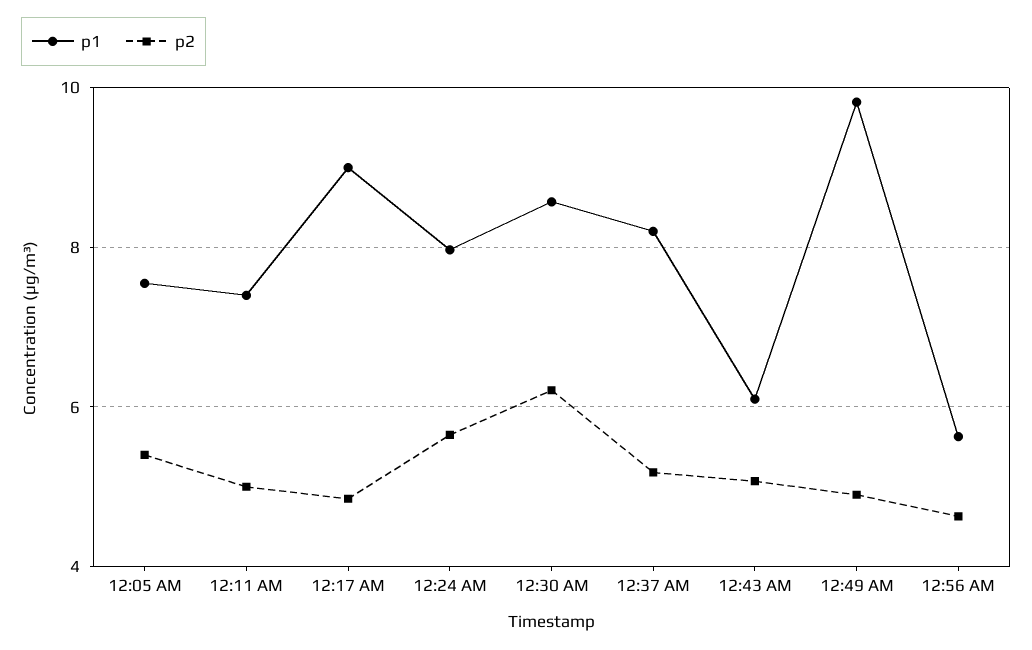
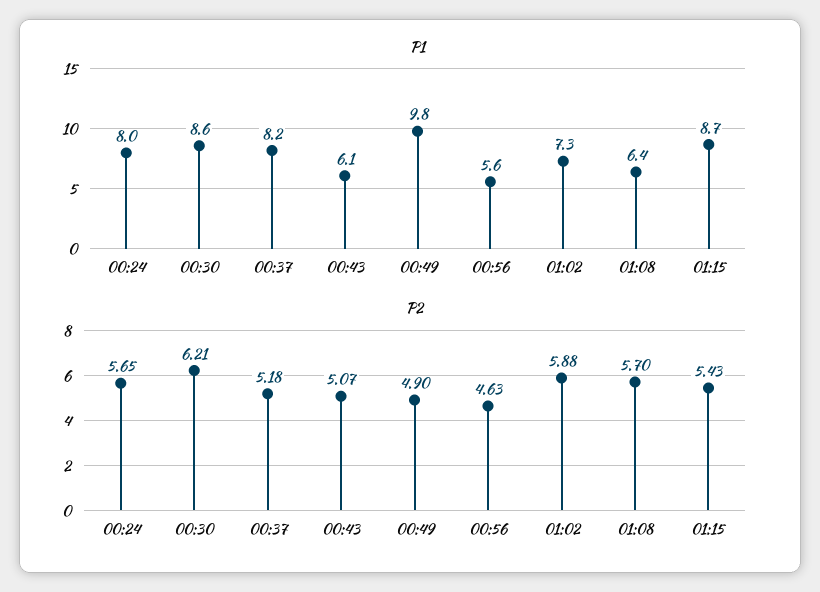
p1, 12:05 AM: 7.6 -> none
p2, 12:05 AM: 5.4 -> none
p1, 12:11 AM: 7.4 -> none
p2, 12:11 AM: 5 -> none
p1, 12:17 AM: 9 -> none
p2, 12:17 AM: 4.8 -> none
p1, 01:02: none -> 7.3
p1, 01:08: none -> 6.4
p1, 01:15: none -> 8.7
p2, 01:02: none -> 5.88
p2, 01:08: none -> 5.7
p2, 01:15: none -> 5.43

